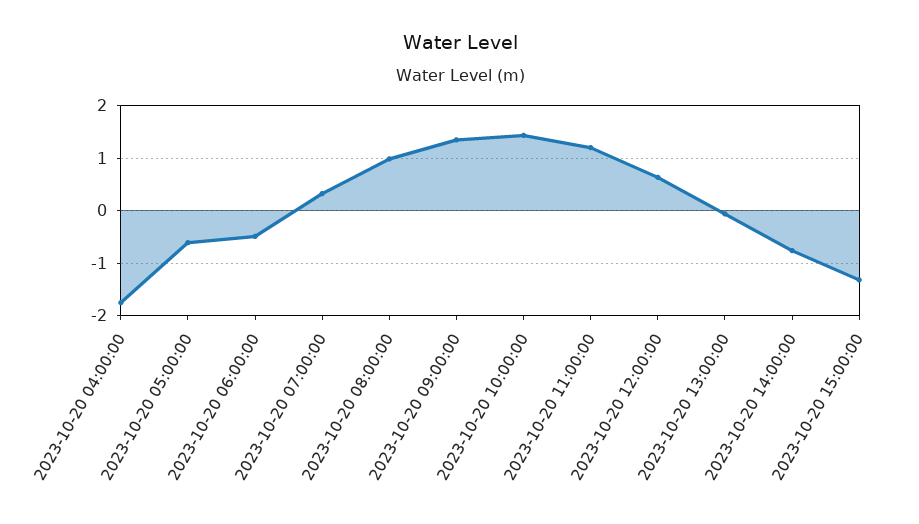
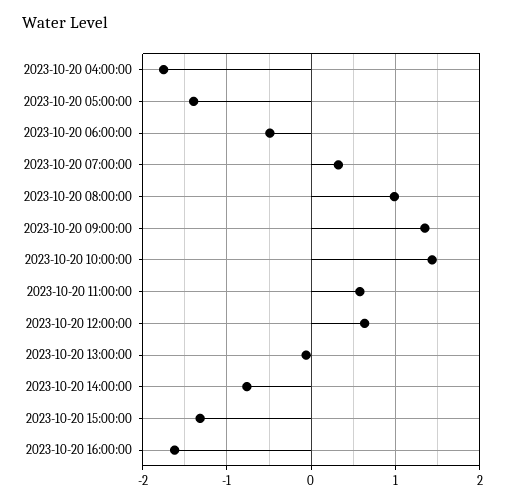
2023-10-20 05:00:00: -0.6 -> -1.4
2023-10-20 11:00:00: 1.2 -> 0.6
2023-10-20 16:00:00: none -> -1.6

